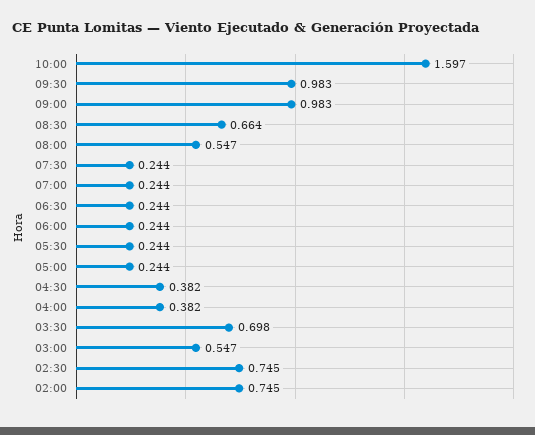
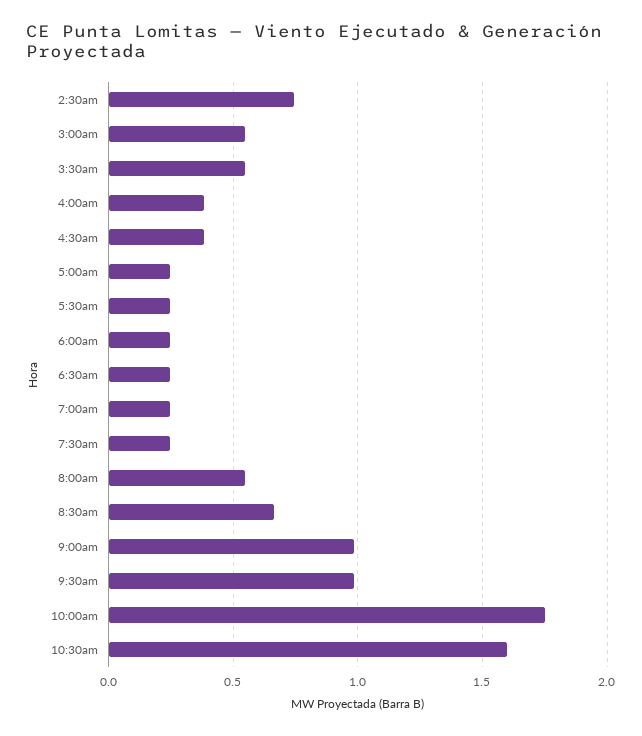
10:00: 1.597 -> 1.75
03:30: 0.698 -> 0.55
02:00: 0.745 -> none
10:30am: none -> 1.6

